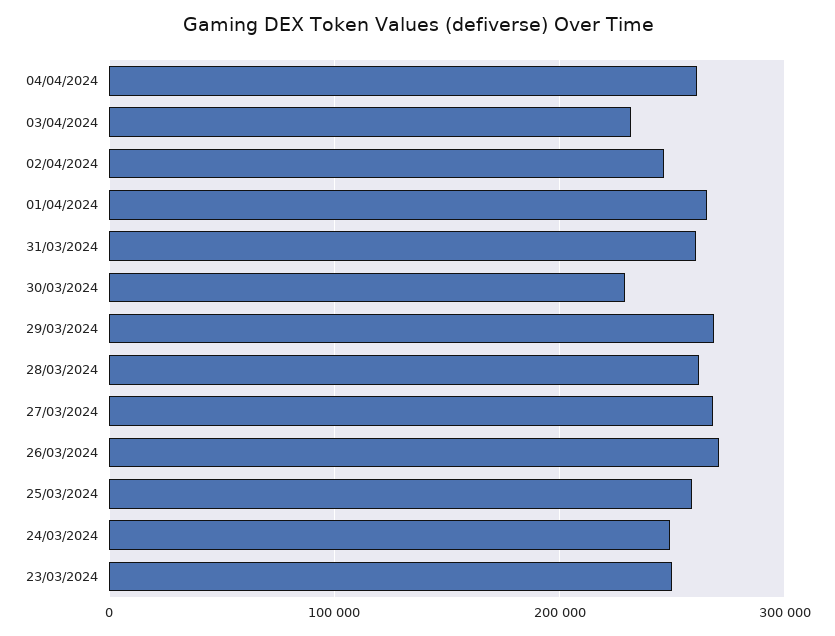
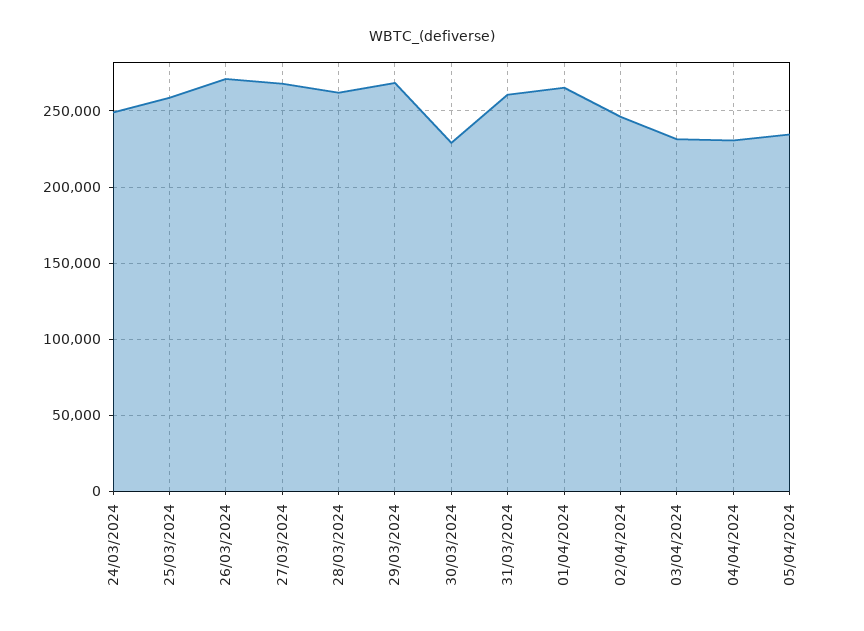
04/04/2024: 260000 -> 230000
23/03/2024: 250000 -> none
05/04/2024: none -> 235000

